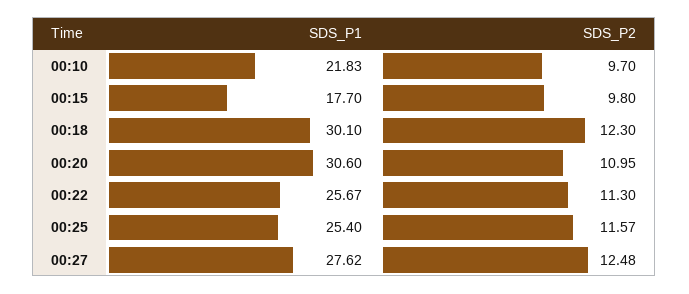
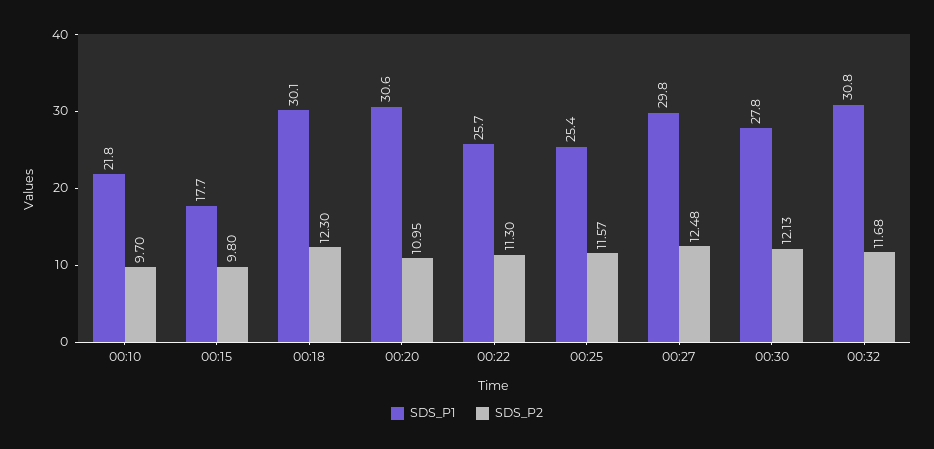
SDS_P1, 00:27: 27.62 -> 29.8
SDS_P1, 00:30: none -> 27.8
SDS_P2, 00:30: none -> 12.13
SDS_P1, 00:32: none -> 30.8
SDS_P2, 00:32: none -> 11.68

